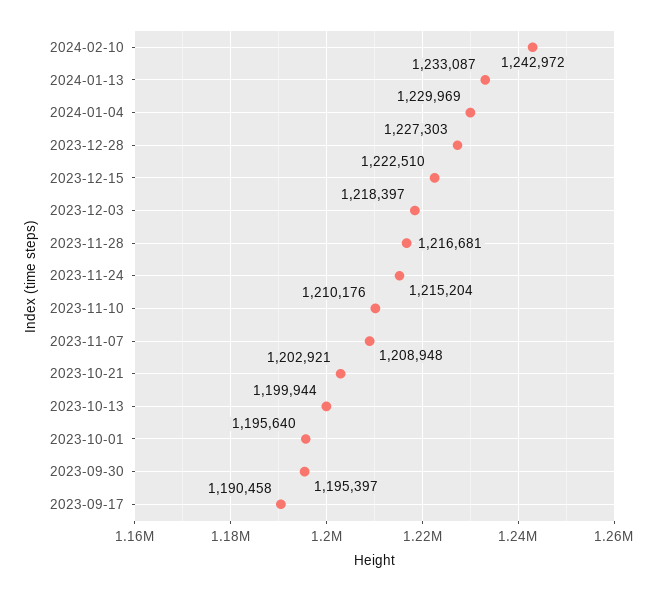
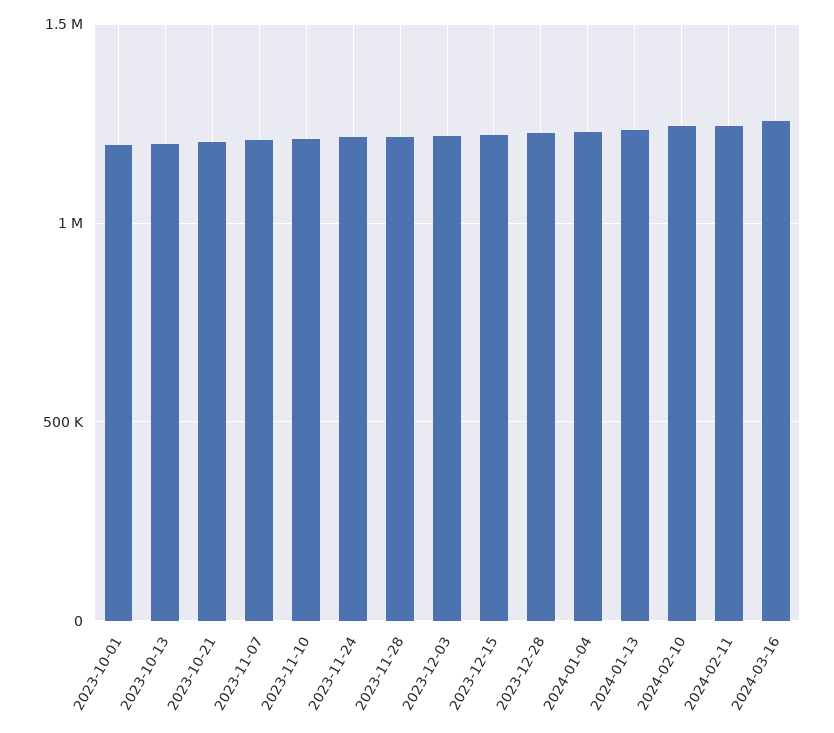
2023-09-30: 1195397 -> none
2023-09-17: 1190458 -> none
2024-02-11: none -> 1250000
2024-03-16: none -> 1250000

